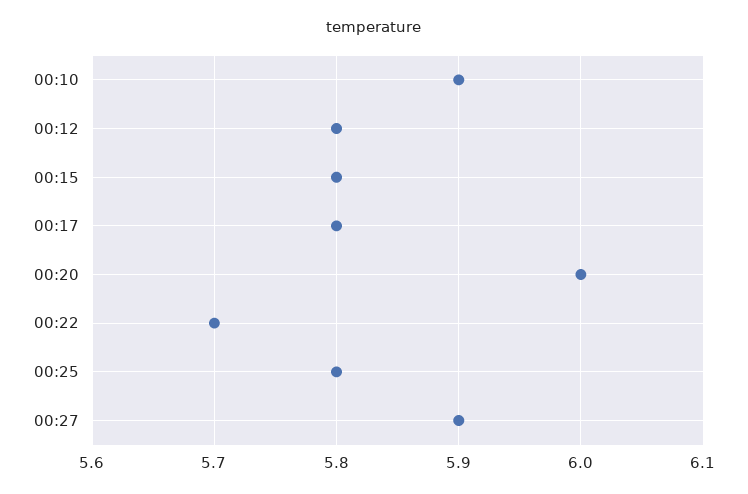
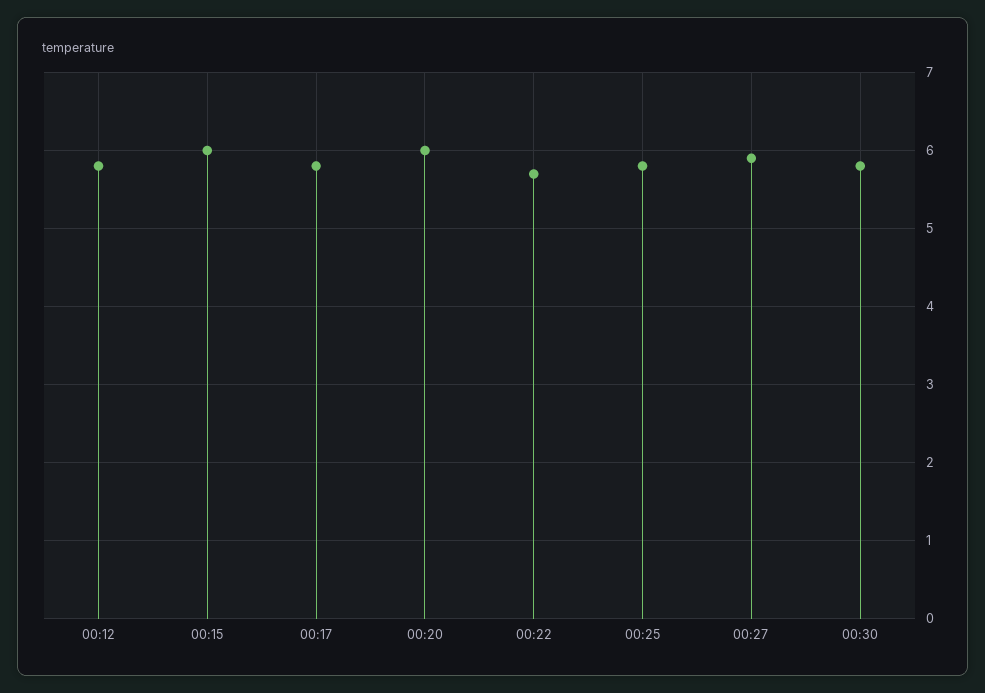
00:10: 5.9 -> none
00:15: 5.8 -> 6
00:30: none -> 5.8

